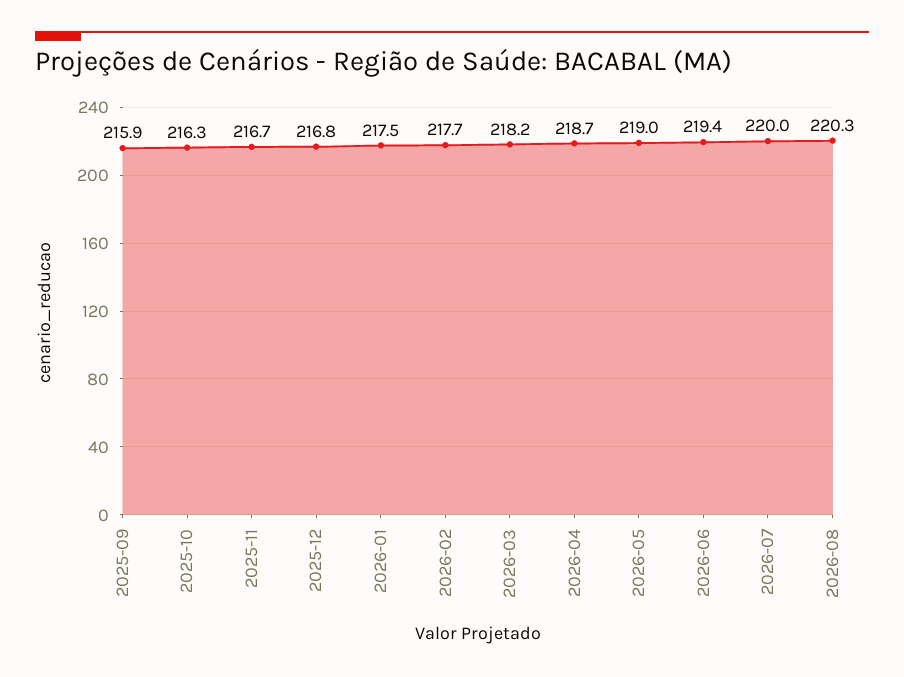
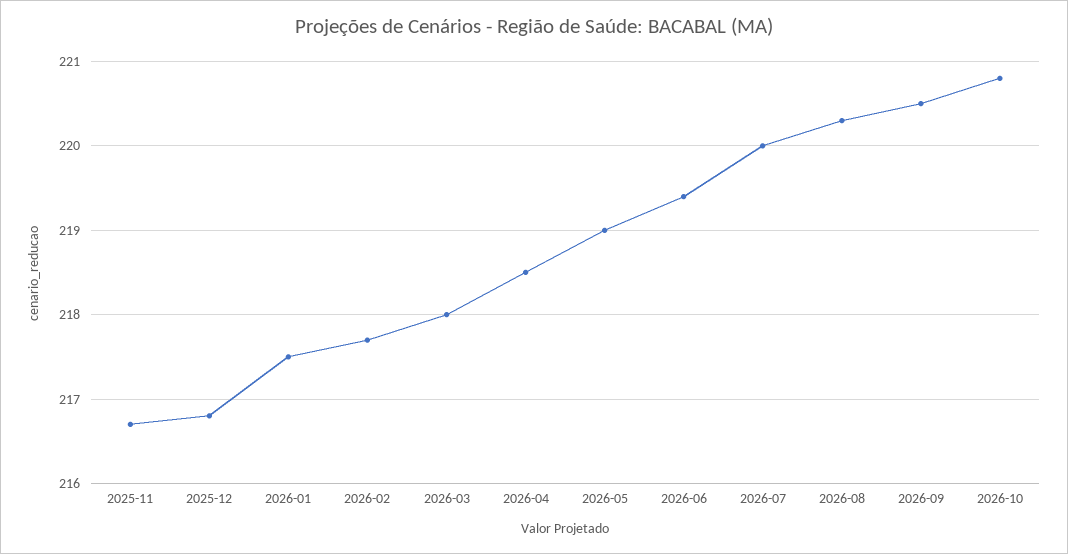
2025-09: 215.9 -> none
2025-10: 216.3 -> none
2026-03: 218.2 -> 218
2026-04: 218.7 -> 218.5
2026-09: none -> 220.5
2026-10: none -> 220.8

